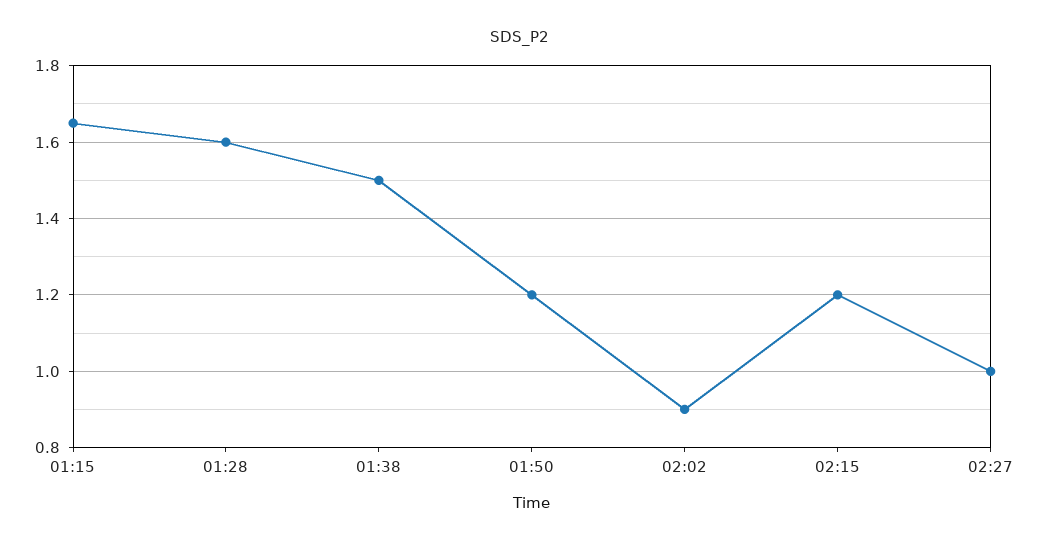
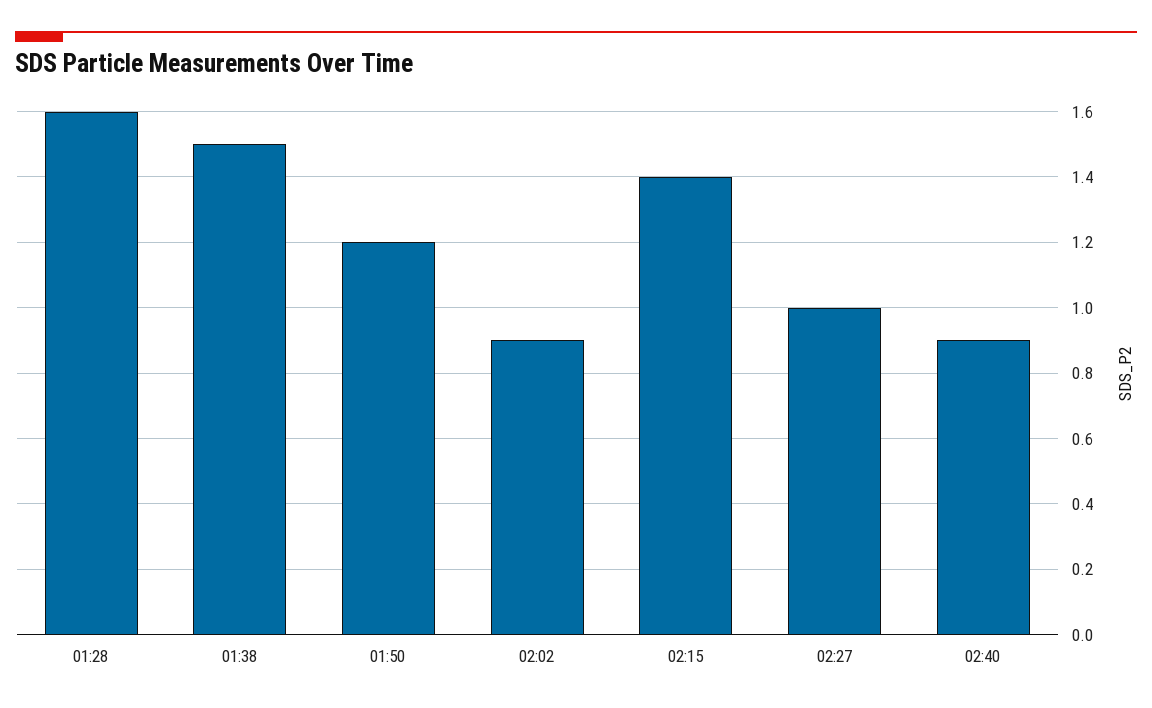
01:15: 1.65 -> none
02:15: 1.2 -> 1.4
02:40: none -> 0.9

